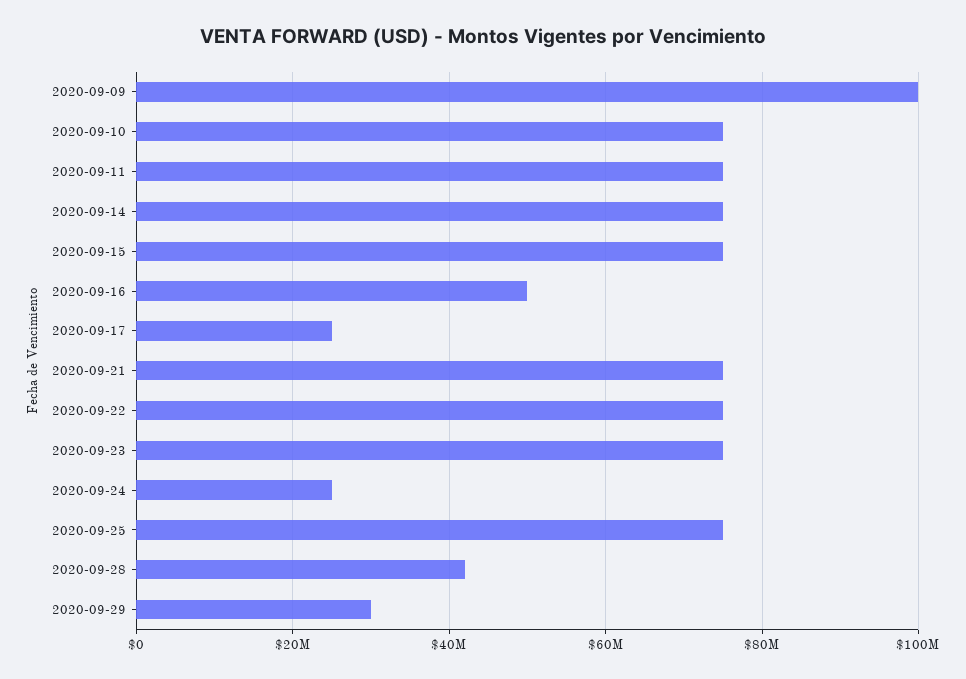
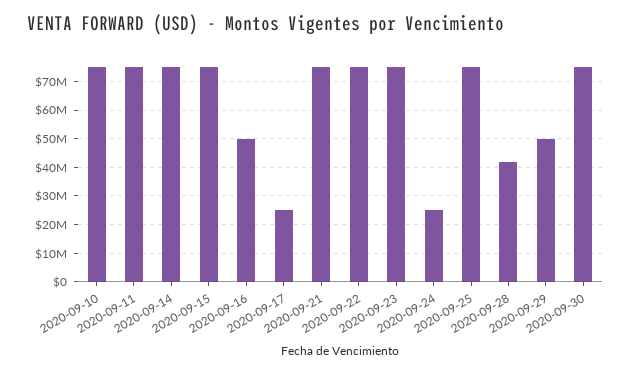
2020-09-09: 100000000 -> none
2020-09-29: 30000000 -> 50000000
2020-09-30: none -> 75000000

